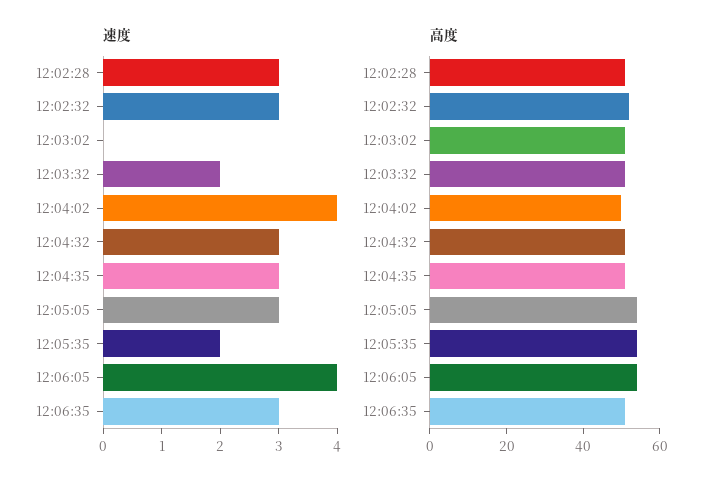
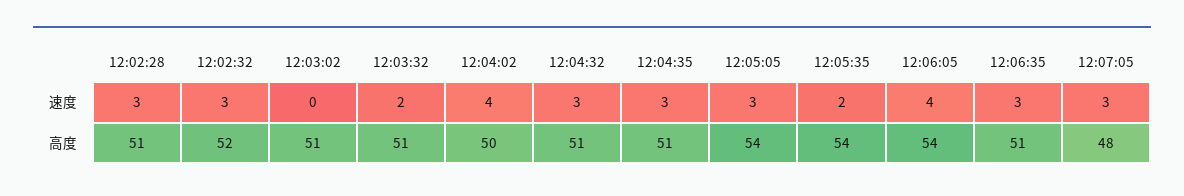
速度, 12:07:05: none -> 3
高度, 12:07:05: none -> 48

